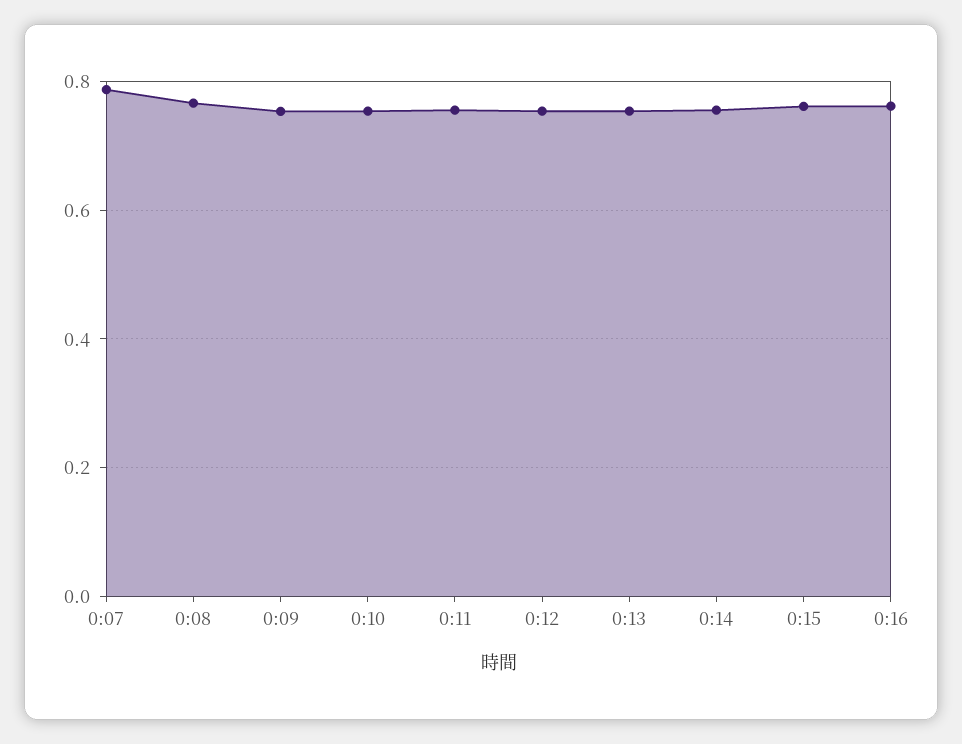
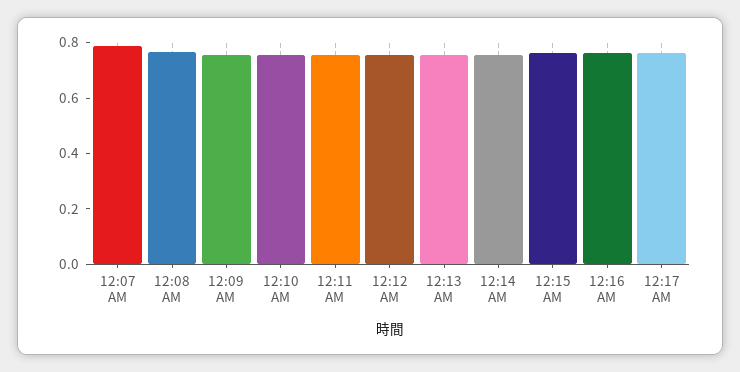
12:17 AM: none -> 0.75

